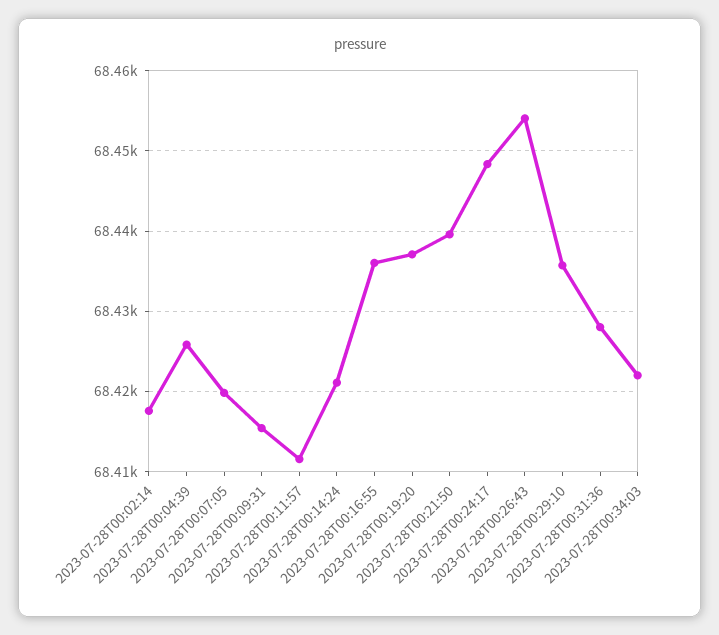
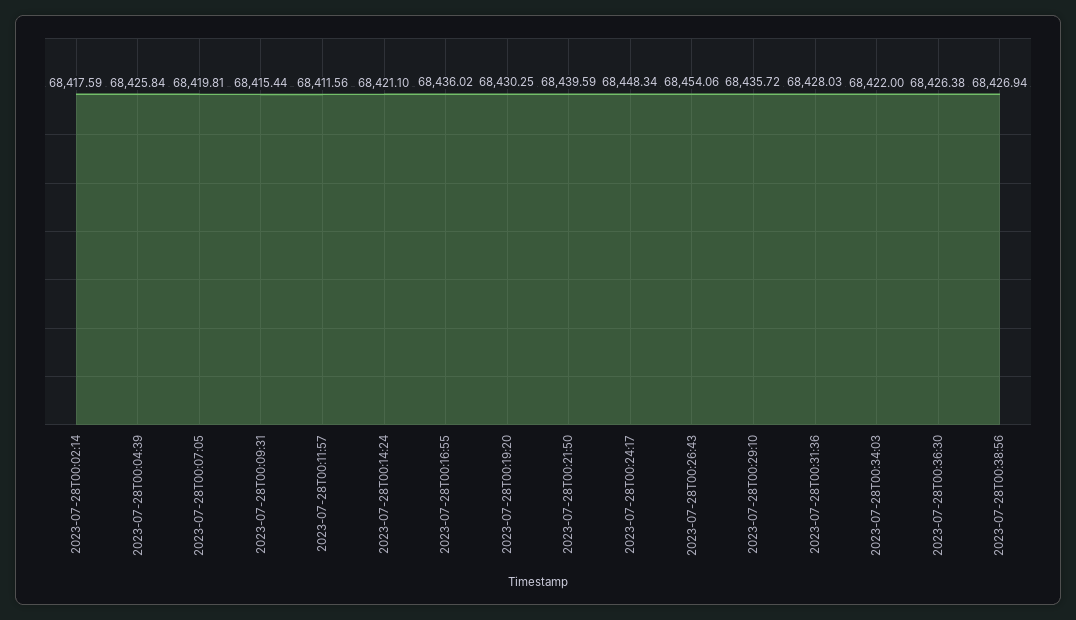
2023-07-28T00:19:20: 68437 -> 68430.25
2023-07-28T00:36:30: none -> 68426.38
2023-07-28T00:38:56: none -> 68426.94

